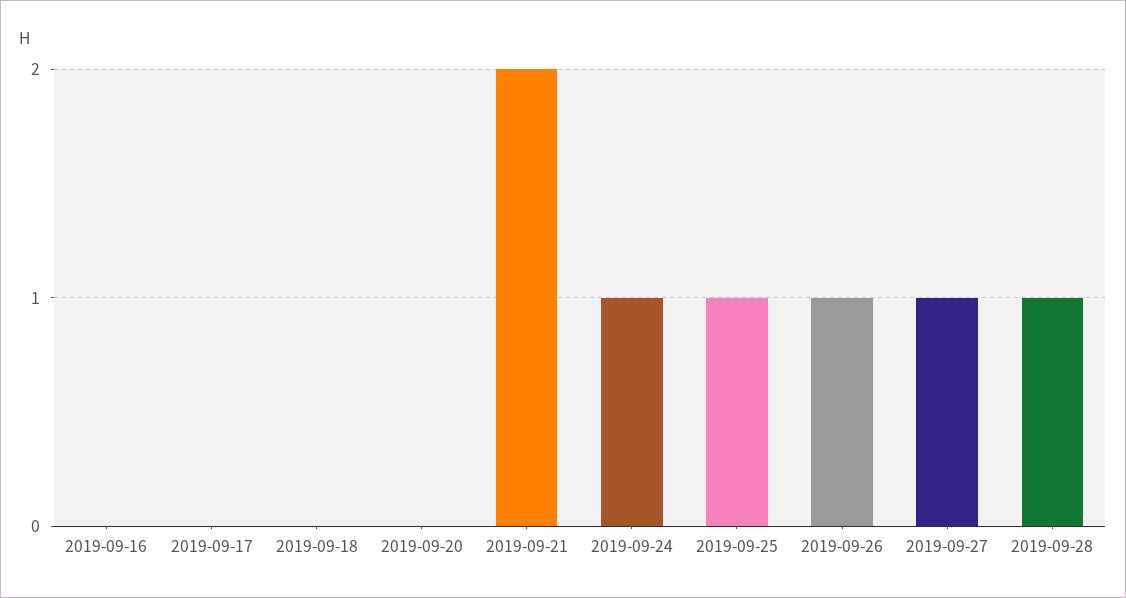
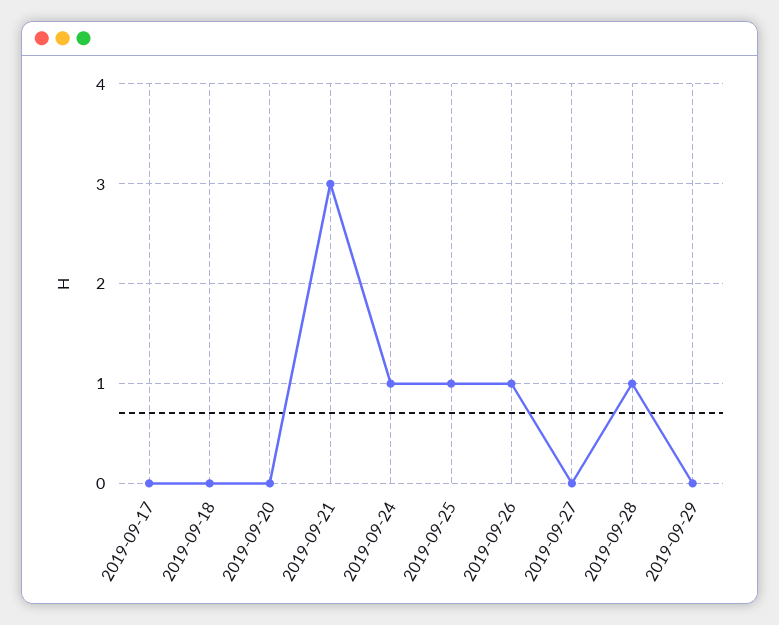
2019-09-16: 0 -> none
2019-09-21: 2 -> 3
2019-09-27: 1 -> 0
2019-09-29: none -> 0

